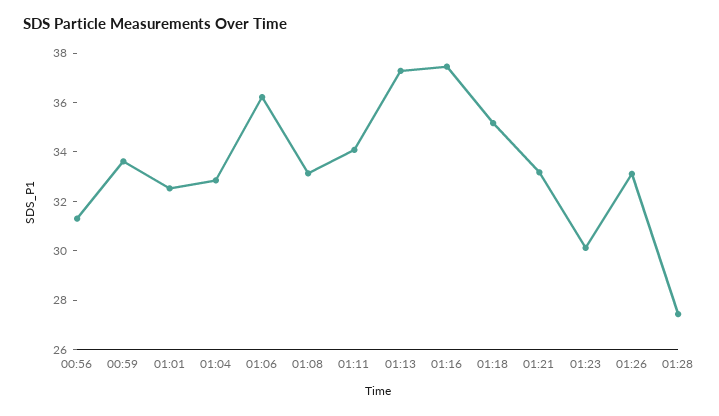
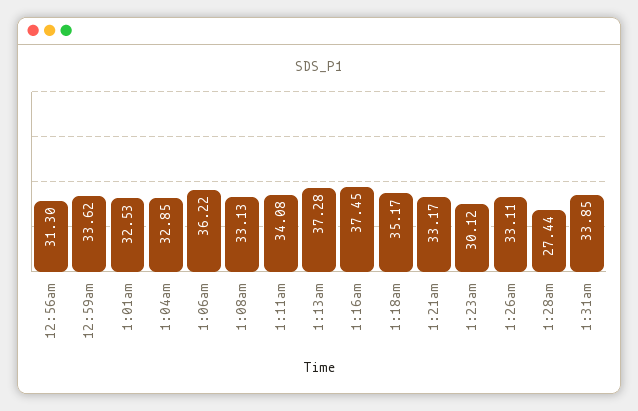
1:31am: none -> 33.85

